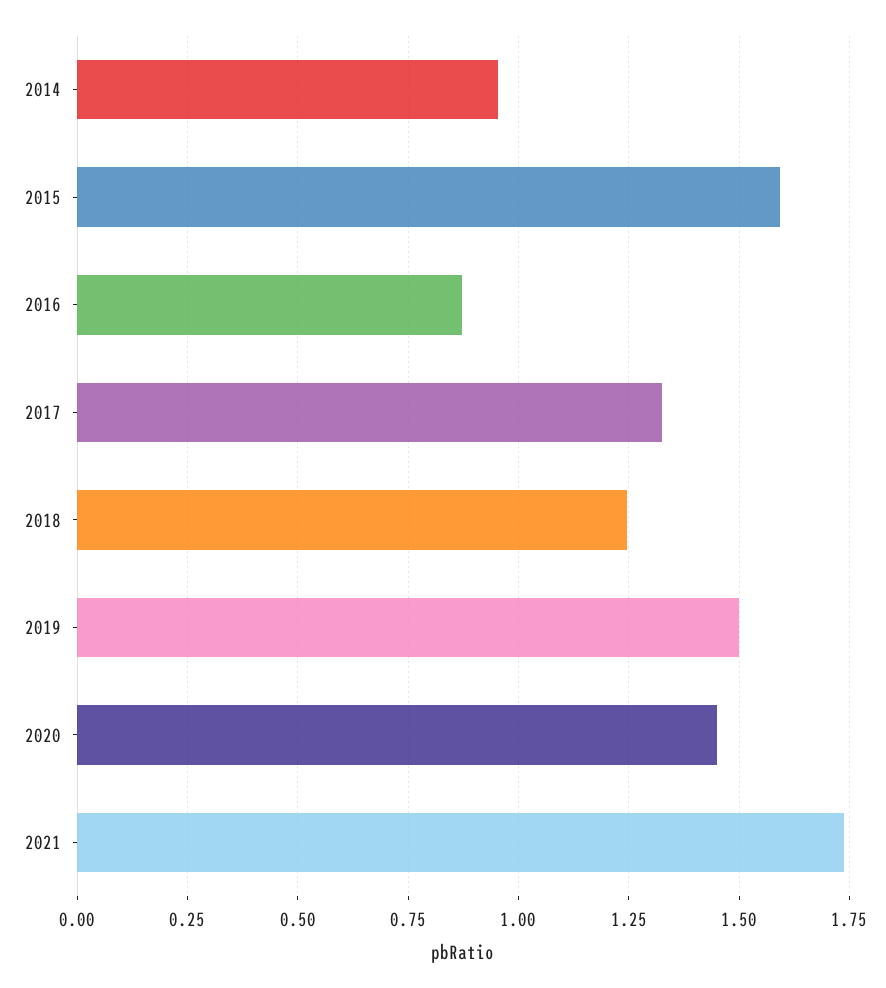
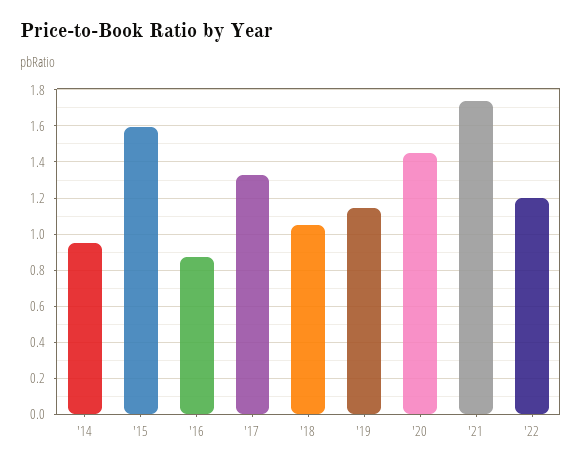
2018: 1.25 -> 1.05
2019: 1.5 -> 1.15
'22: none -> 1.2

